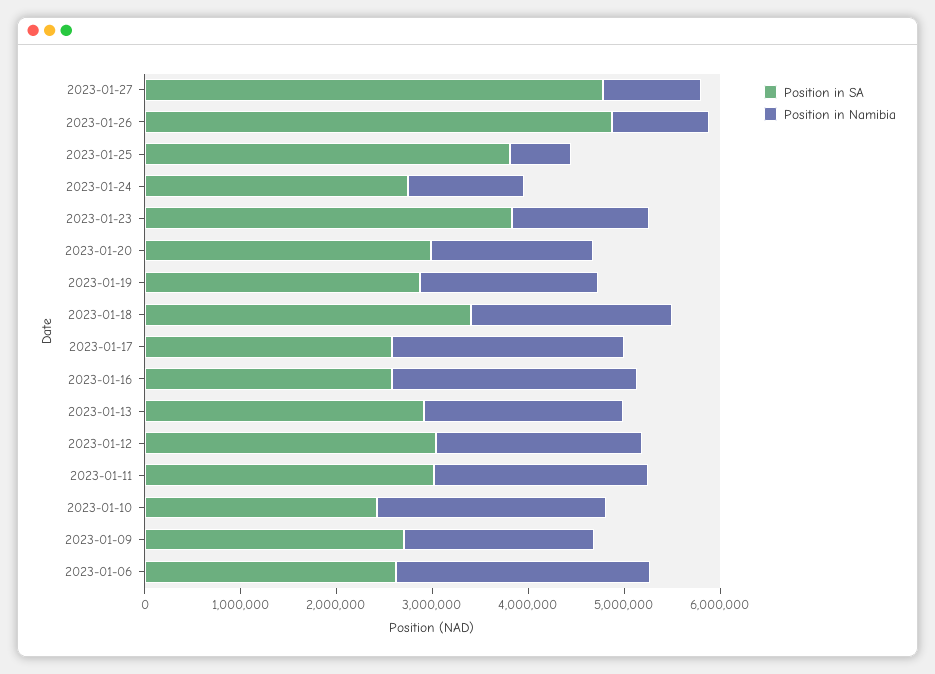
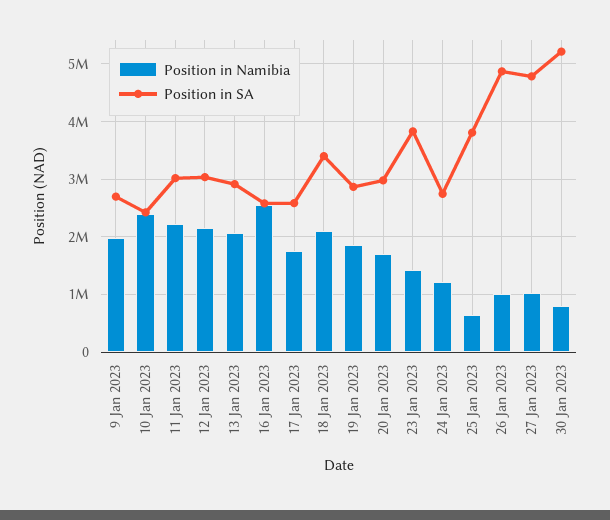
Position in Namibia, 2023-01-17: 2400000 -> 1800000
Position in SA, 2023-01-06: 2600000 -> none
Position in Namibia, 2023-01-06: 2600000 -> none
Position in Namibia, 30 Jan 2023: none -> 800000
Position in SA, 30 Jan 2023: none -> 5200000

